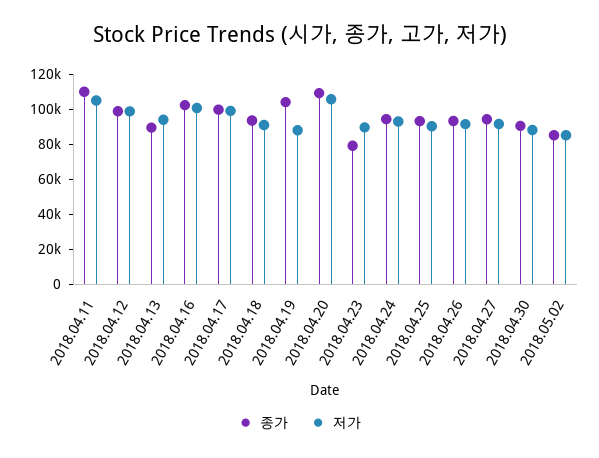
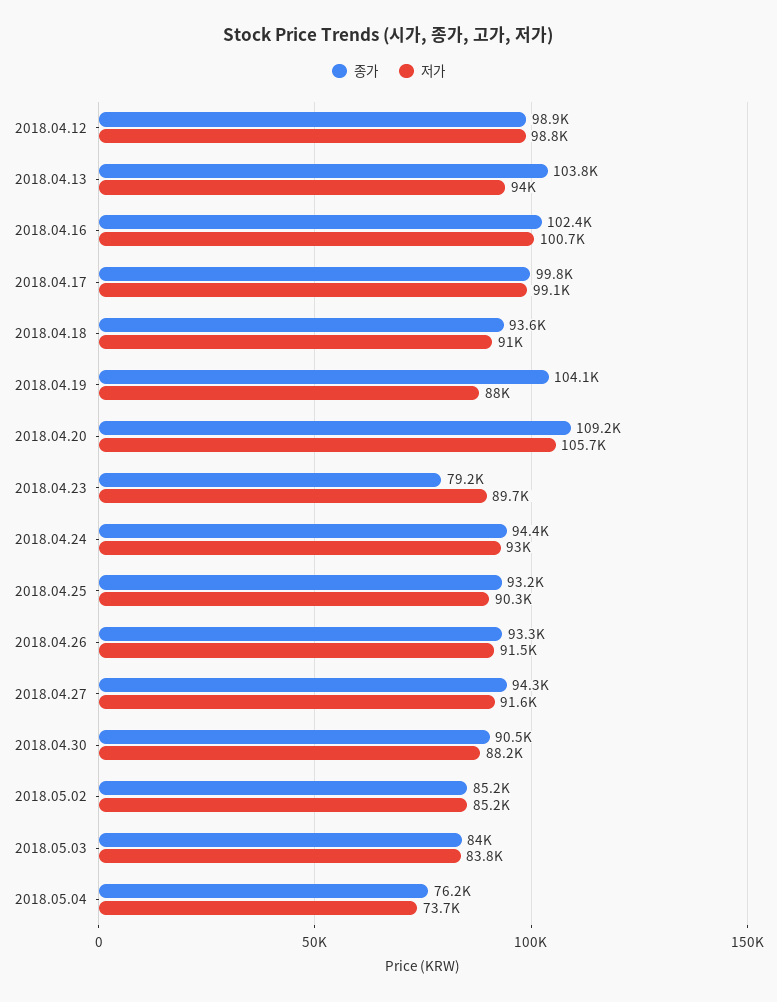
종가, 2018.04.11: 110000 -> none
저가, 2018.04.11: 105000 -> none
종가, 2018.04.13: 90000 -> 103800
종가, 2018.05.03: none -> 84000
저가, 2018.05.03: none -> 83800
종가, 2018.05.04: none -> 76200
저가, 2018.05.04: none -> 73700

